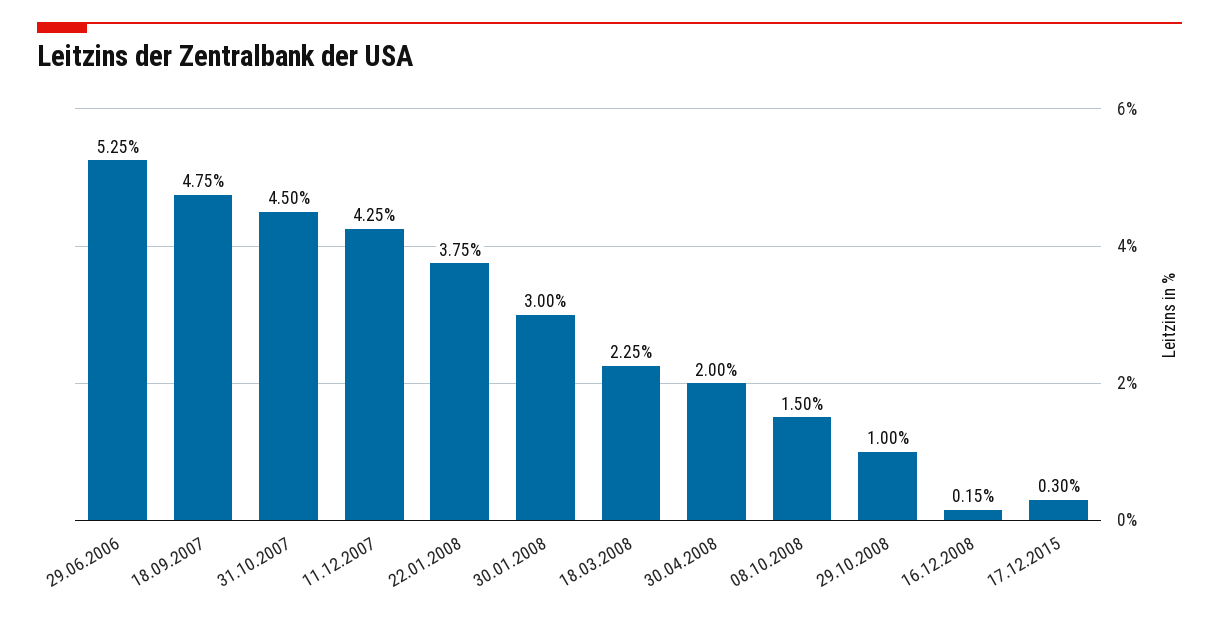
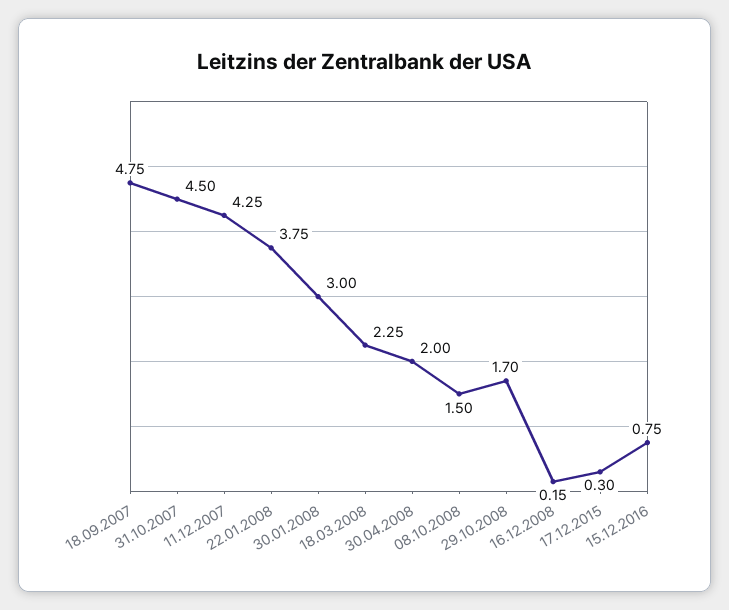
29.06.2006: 5.25 -> none
29.10.2008: 1 -> 1.7
15.12.2016: none -> 0.75

